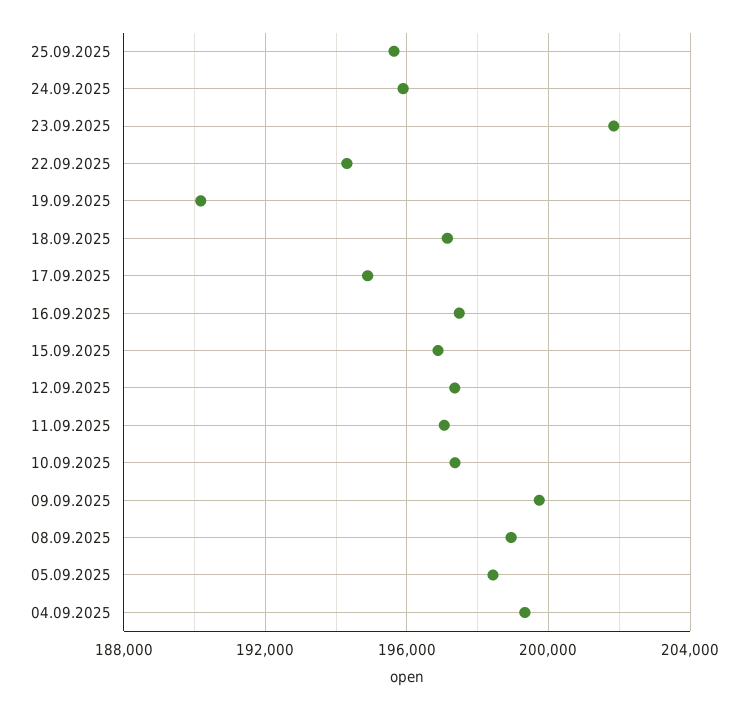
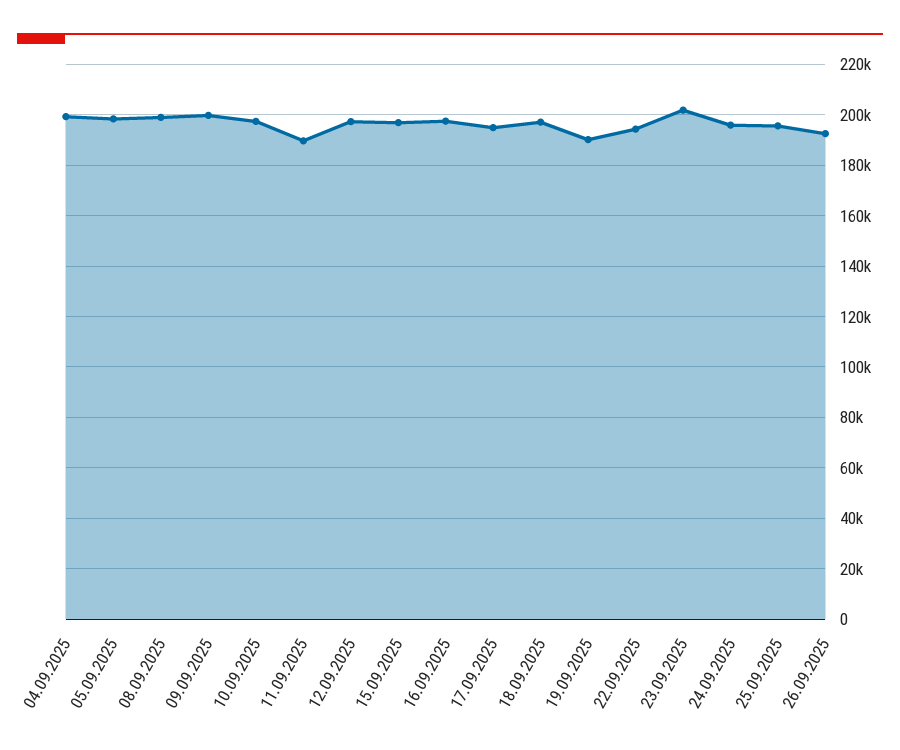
11.09.2025: 197000 -> 190000
26.09.2025: none -> 192500

